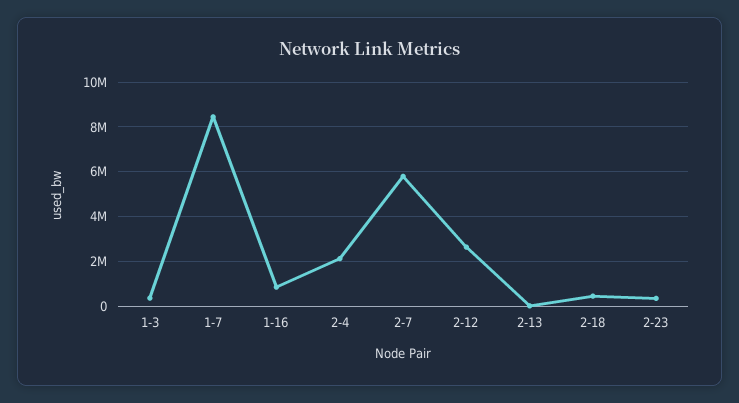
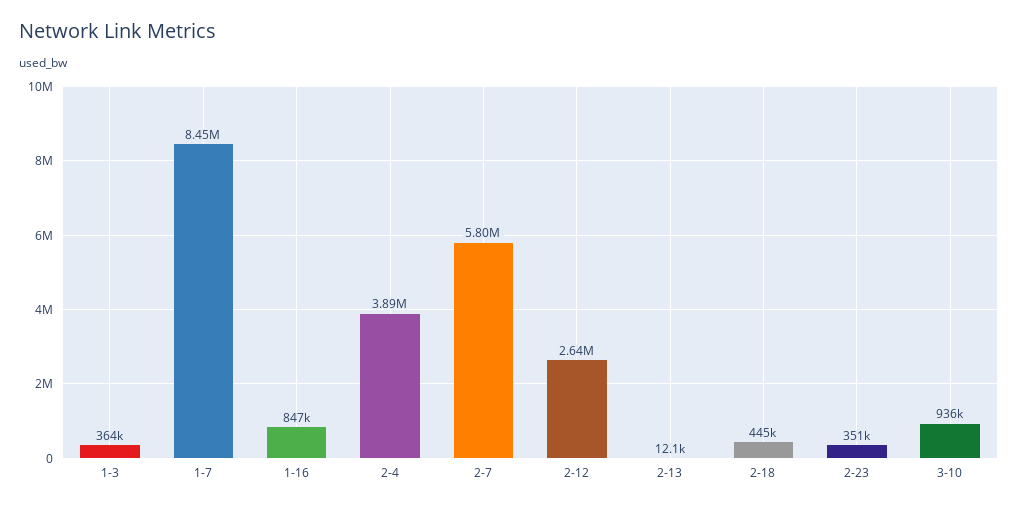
2-4: 2000000 -> 3890000
3-10: none -> 936000

